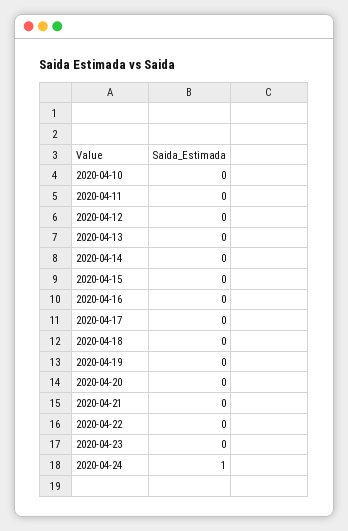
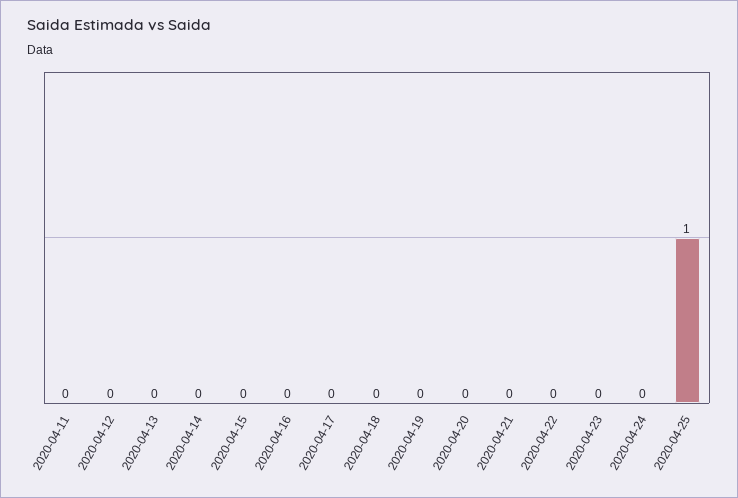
2020-04-10: 0 -> none
2020-04-24: 1 -> 0
2020-04-25: none -> 1

